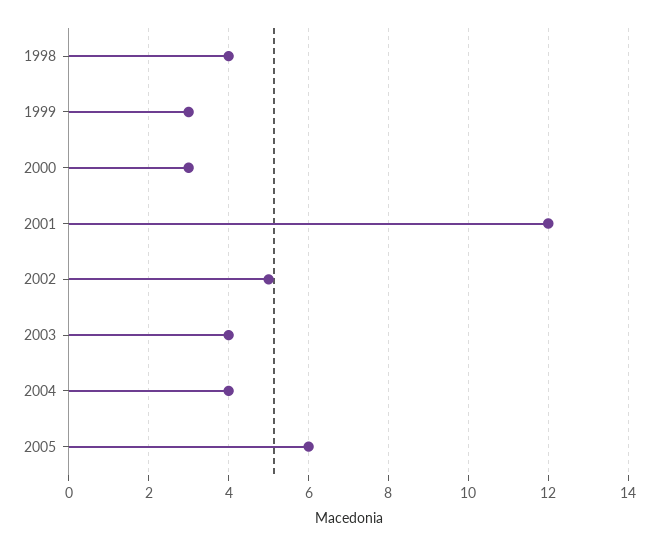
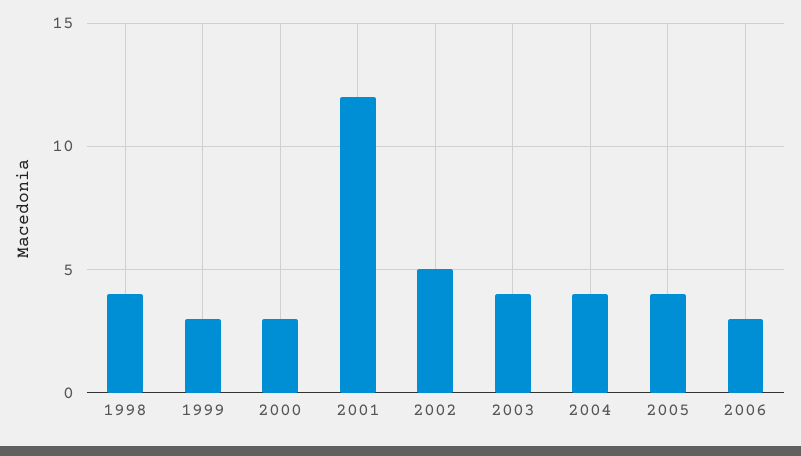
2005: 6 -> 4
2006: none -> 3

